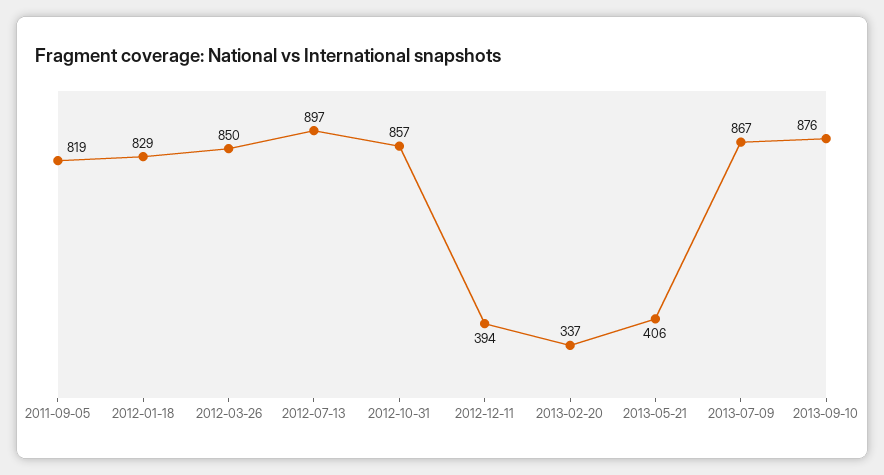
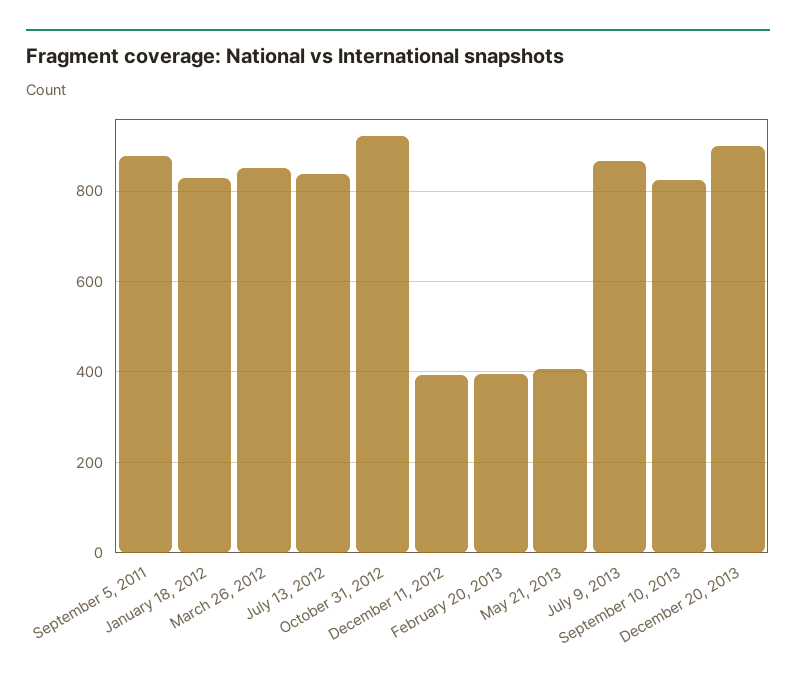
2011-09-05: 819 -> 880
2012-07-13: 897 -> 840
2012-10-31: 857 -> 920
2013-02-20: 337 -> 400
2013-09-10: 876 -> 820
December 20, 2013: none -> 900

